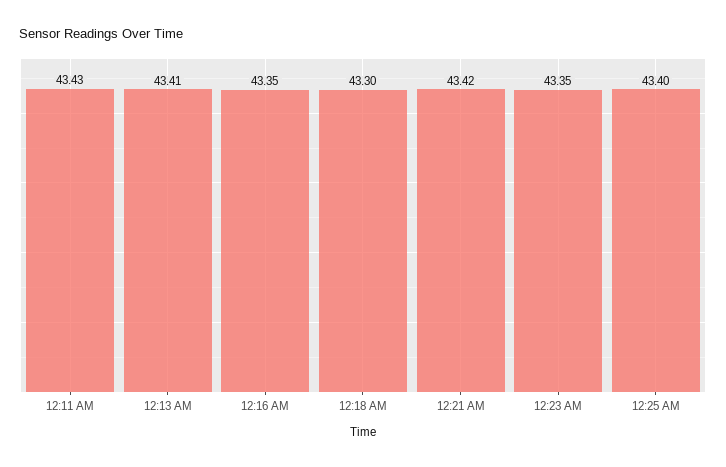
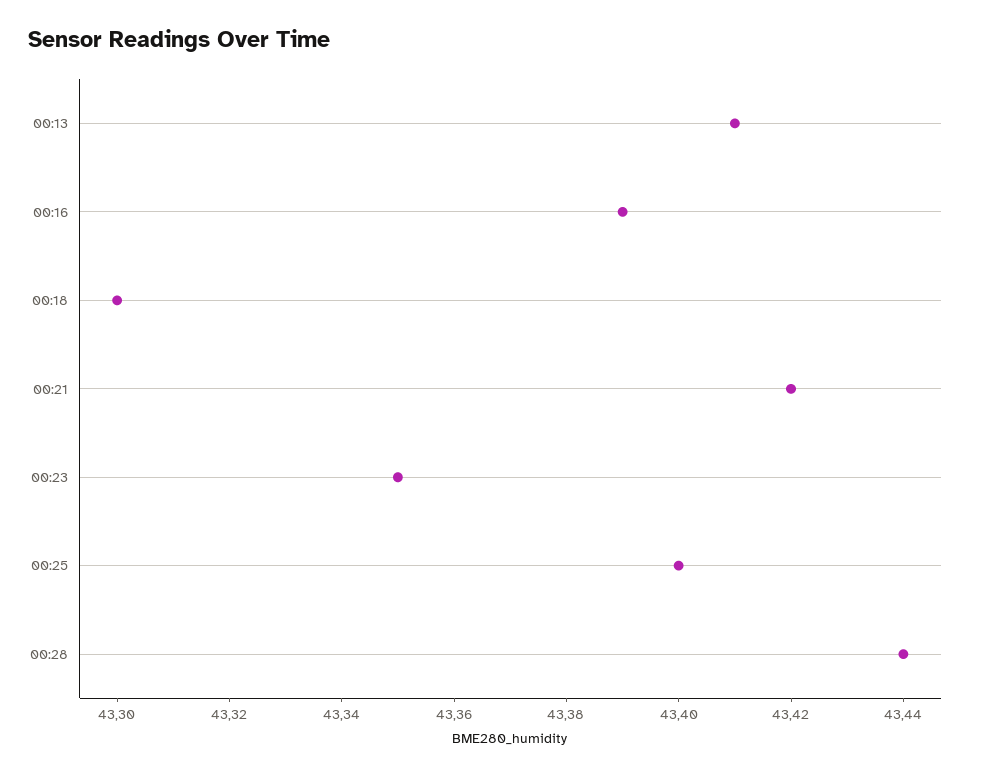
12:11 AM: 43.43 -> none
12:16 AM: 43.35 -> 43.39
00:28: none -> 43.44

